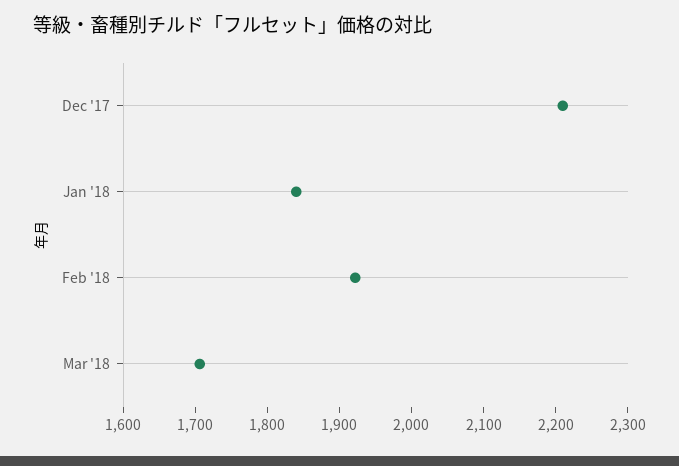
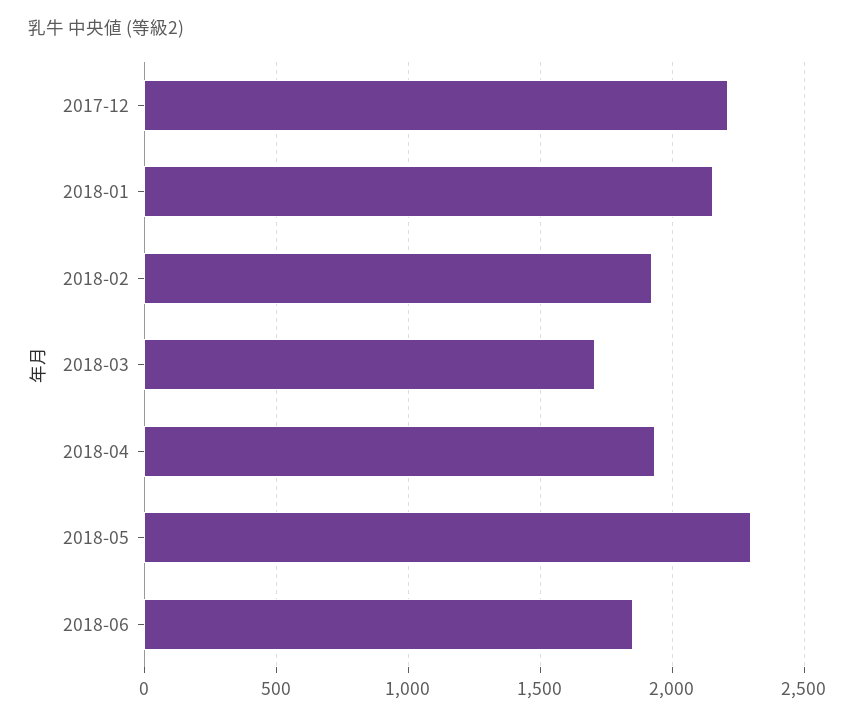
Jan '18: 1840 -> 2150
2018-04: none -> 1950
2018-05: none -> 2300
2018-06: none -> 1850

